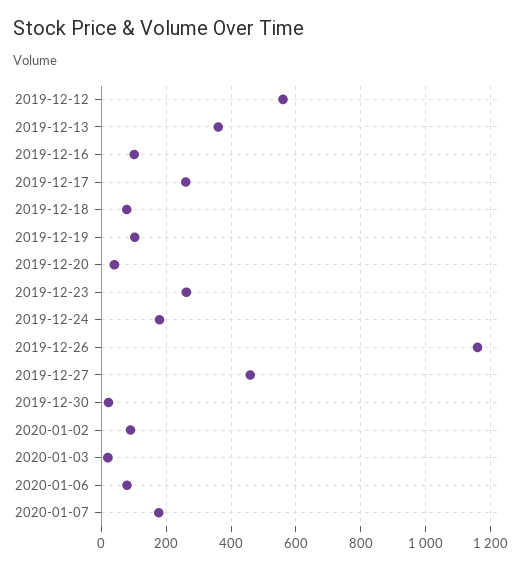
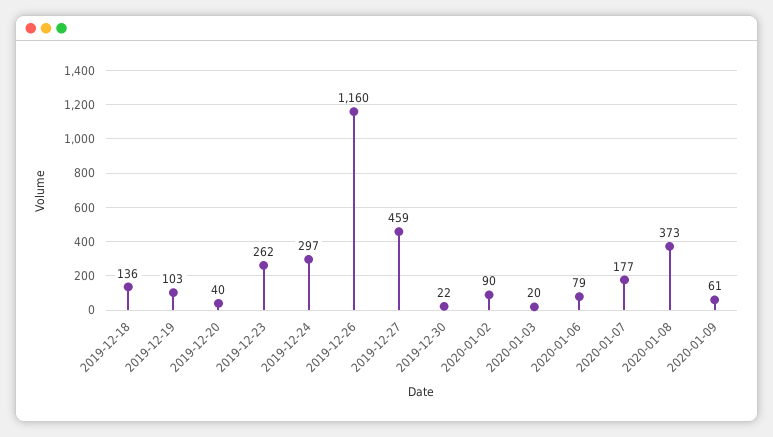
2019-12-12: 560 -> none
2019-12-13: 360 -> none
2019-12-16: 100 -> none
2019-12-17: 260 -> none
2019-12-18: 80 -> 136
2019-12-24: 180 -> 297
2020-01-08: none -> 373
2020-01-09: none -> 61

